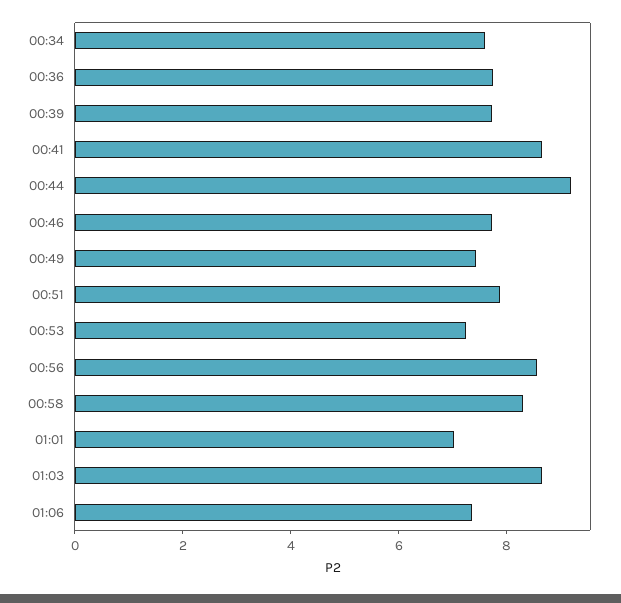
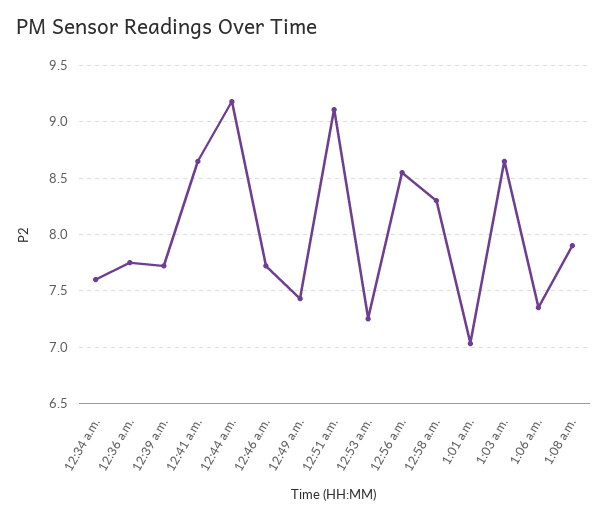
00:51: 8 -> 9.1
1:08 a.m.: none -> 7.9

